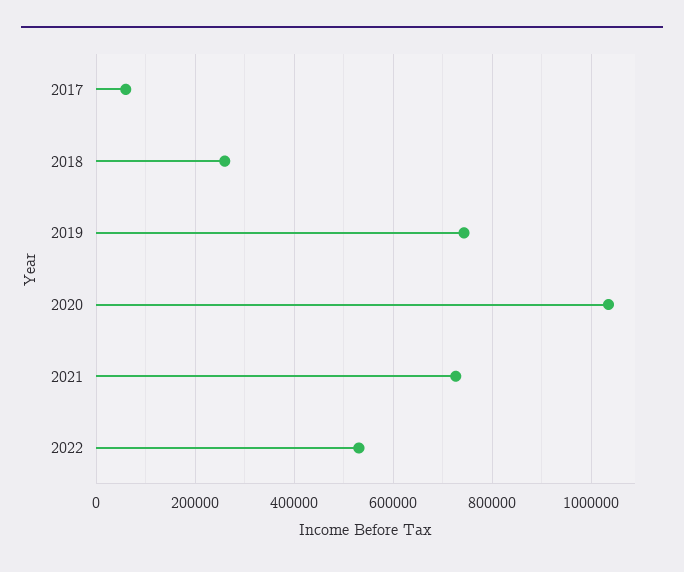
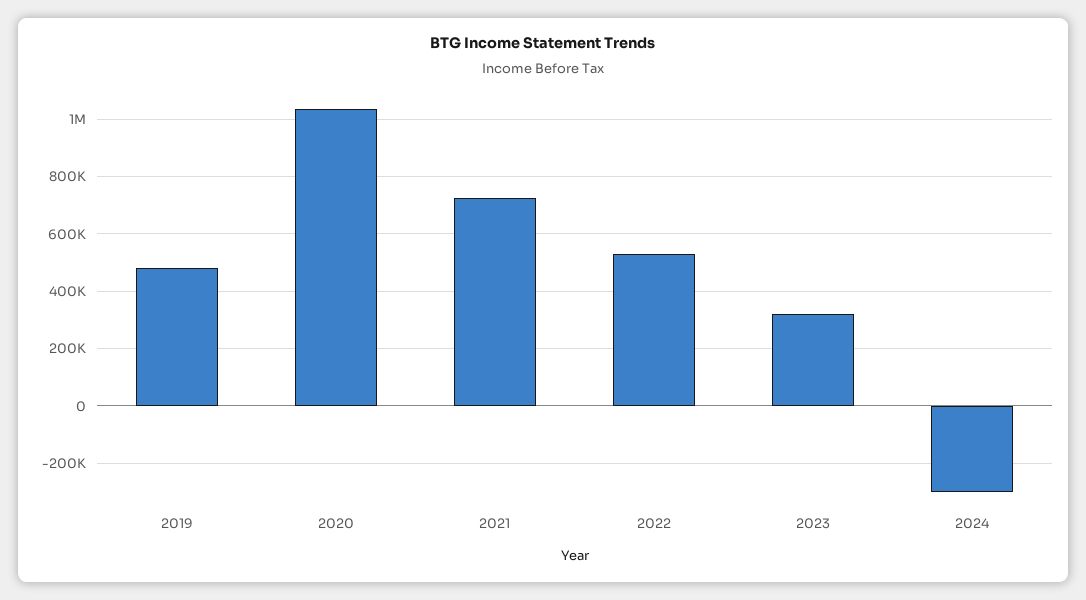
2017: 60000 -> none
2018: 260000 -> none
2019: 740000 -> 475000
2023: none -> 325000
2024: none -> -300000

